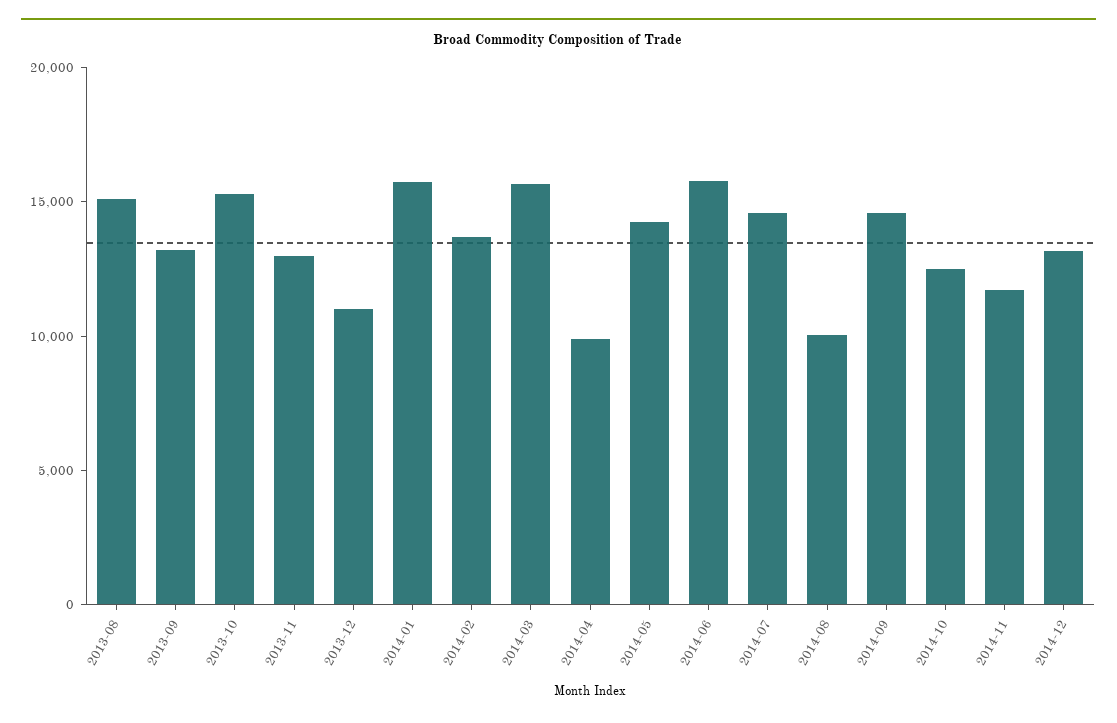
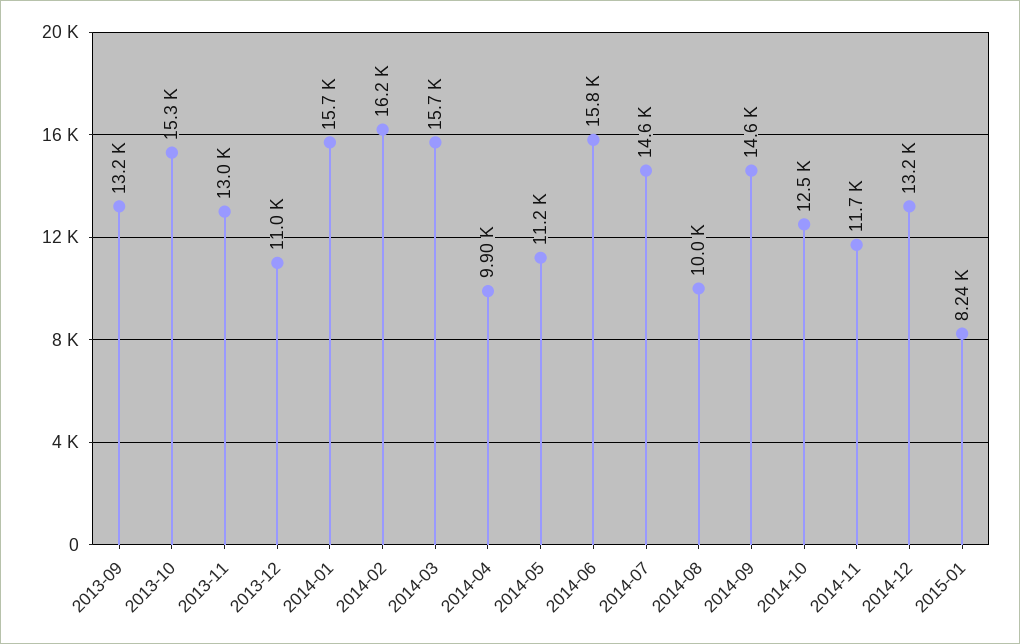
2013-08: 15000 -> none
2014-02: 14000 -> 16200
2014-05: 14000 -> 11200
2015-01: none -> 8240

